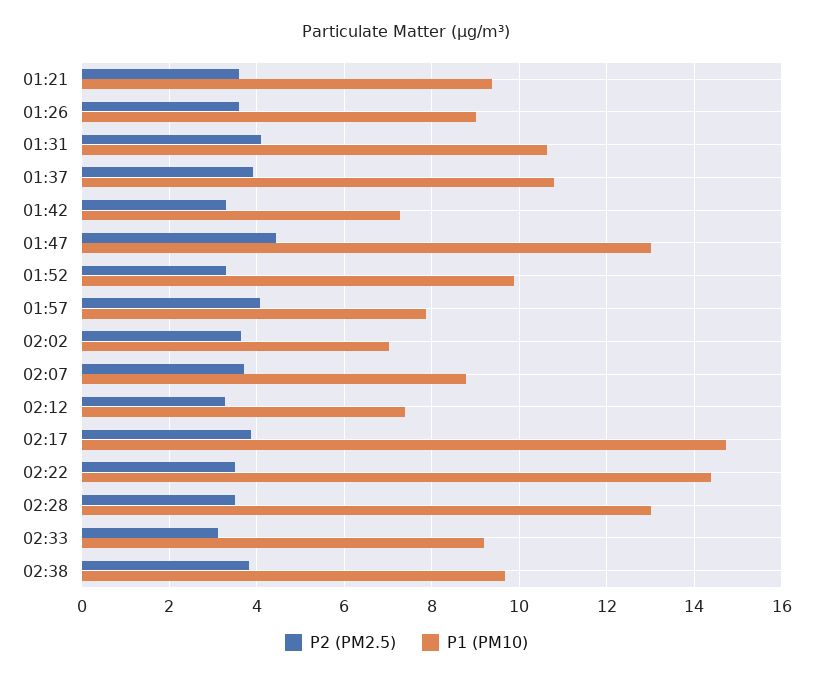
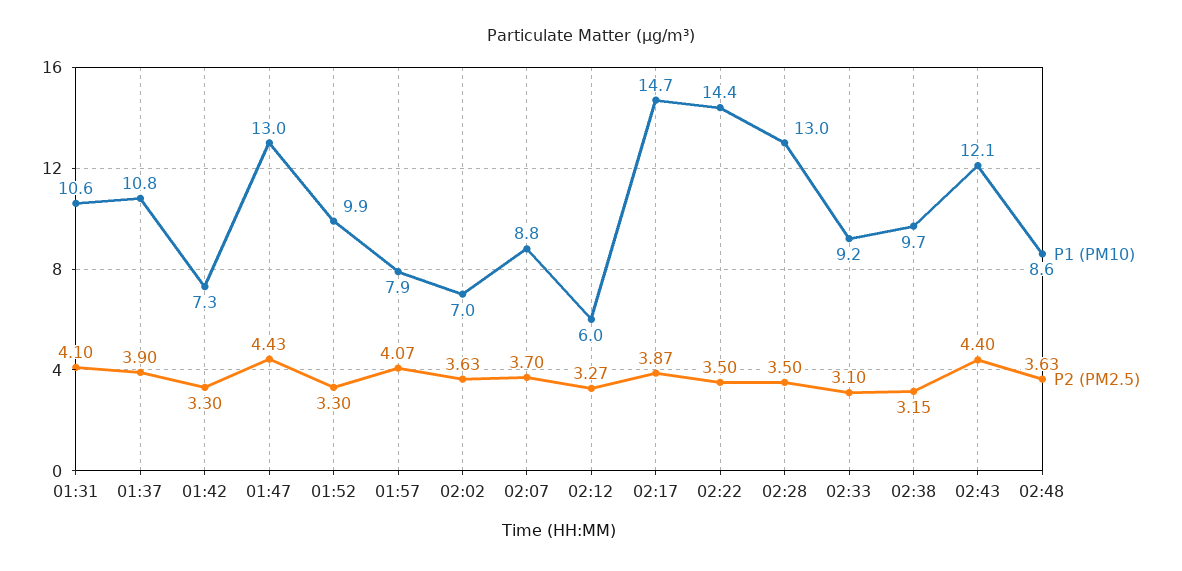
P2 (PM2.5), 01:21: 3.6 -> none
P1 (PM10), 01:21: 9.4 -> none
P2 (PM2.5), 01:26: 3.6 -> none
P1 (PM10), 01:26: 9 -> none
P1 (PM10), 02:12: 7.4 -> 6
P2 (PM2.5), 02:38: 3.8 -> 3.15
P1 (PM10), 02:43: none -> 12.1
P2 (PM2.5), 02:43: none -> 4.4
P1 (PM10), 02:48: none -> 8.6
P2 (PM2.5), 02:48: none -> 3.63

